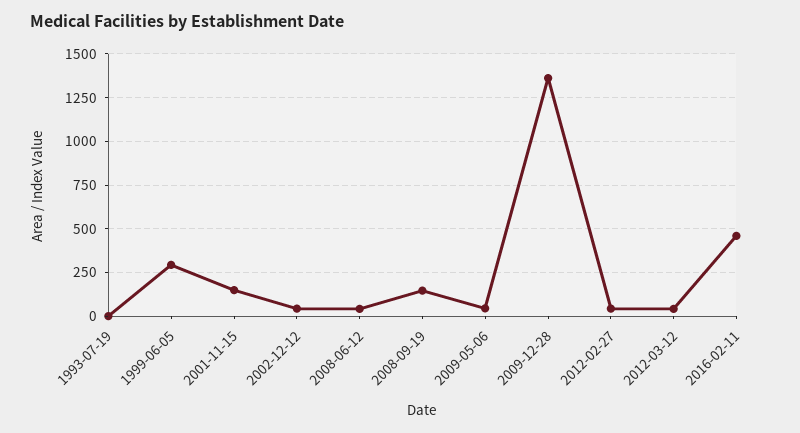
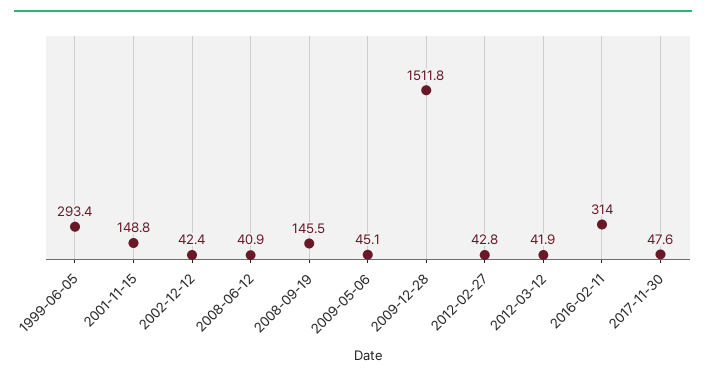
1993-07-19: 0 -> none
2009-12-28: 1350 -> 1511.8
2016-02-11: 450 -> 314
2017-11-30: none -> 47.6

